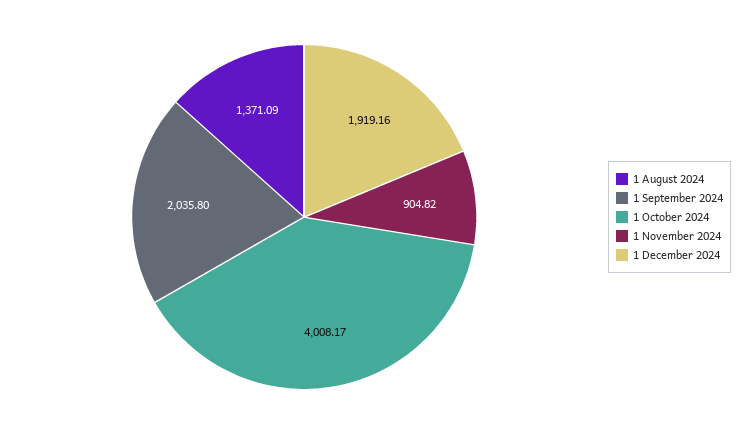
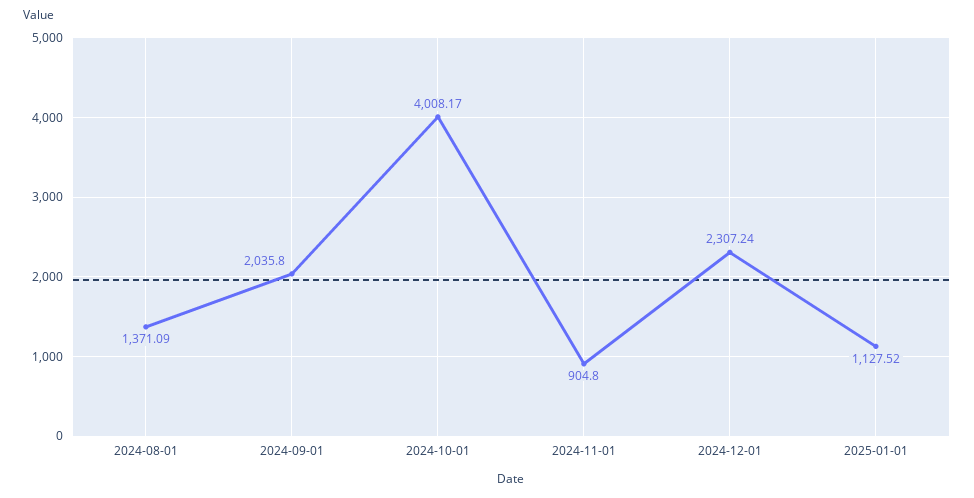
1 November 2024: 904.82 -> 904.8
1 December 2024: 1919.16 -> 2307.24
2025-01-01: none -> 1127.52

